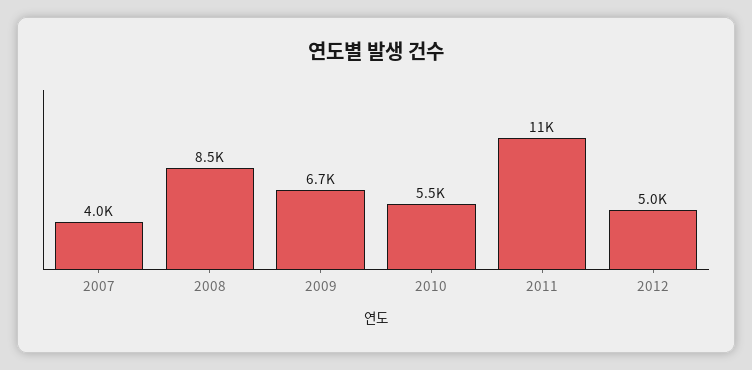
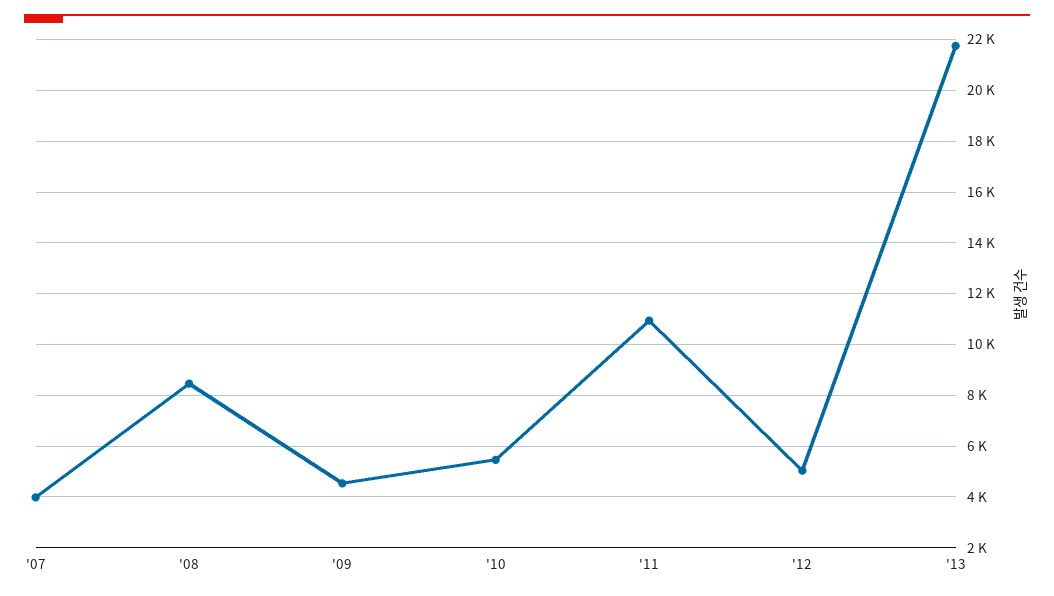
2009: 6700 -> 4500
'13: none -> 21750

